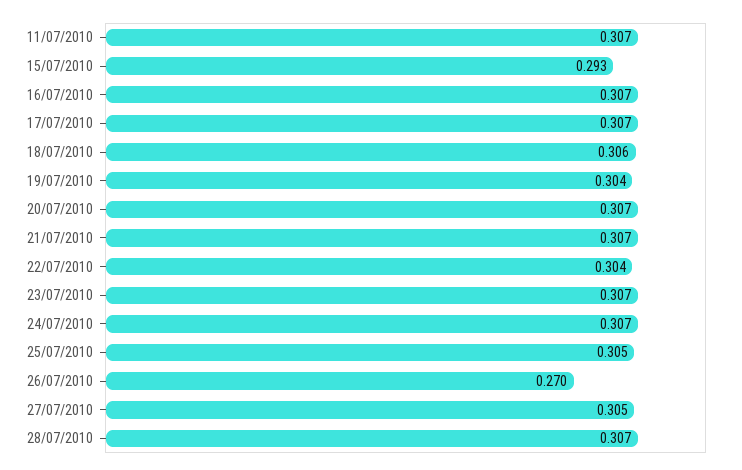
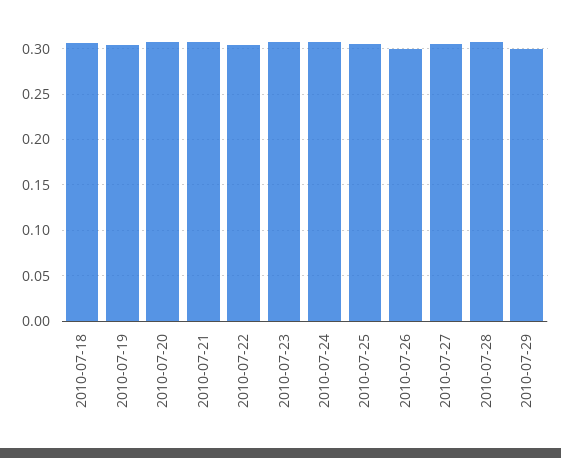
11/07/2010: 0.307 -> none
15/07/2010: 0.293 -> none
16/07/2010: 0.307 -> none
17/07/2010: 0.307 -> none
26/07/2010: 0.27 -> 0.3
2010-07-29: none -> 0.3

